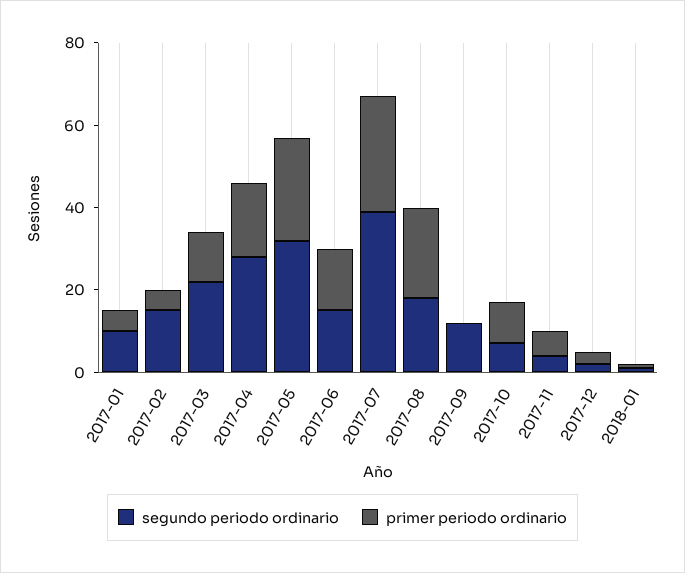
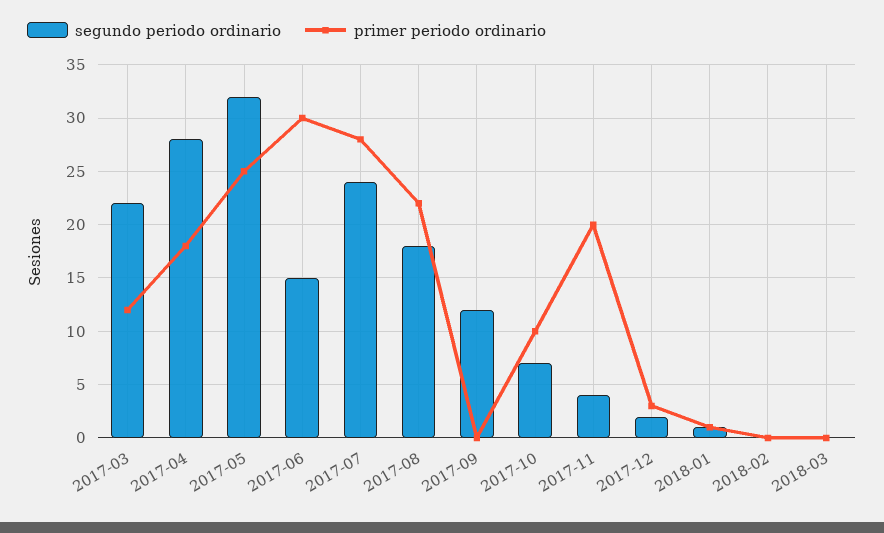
segundo periodo ordinario, 2017-01: 10 -> none
primer periodo ordinario, 2017-01: 5 -> none
segundo periodo ordinario, 2017-02: 15 -> none
primer periodo ordinario, 2017-02: 5 -> none
primer periodo ordinario, 2017-06: 15 -> 30
segundo periodo ordinario, 2017-07: 40 -> 24
primer periodo ordinario, 2017-11: 5 -> 20
segundo periodo ordinario, 2018-02: none -> 0
primer periodo ordinario, 2018-02: none -> 0
segundo periodo ordinario, 2018-03: none -> 0
primer periodo ordinario, 2018-03: none -> 0

